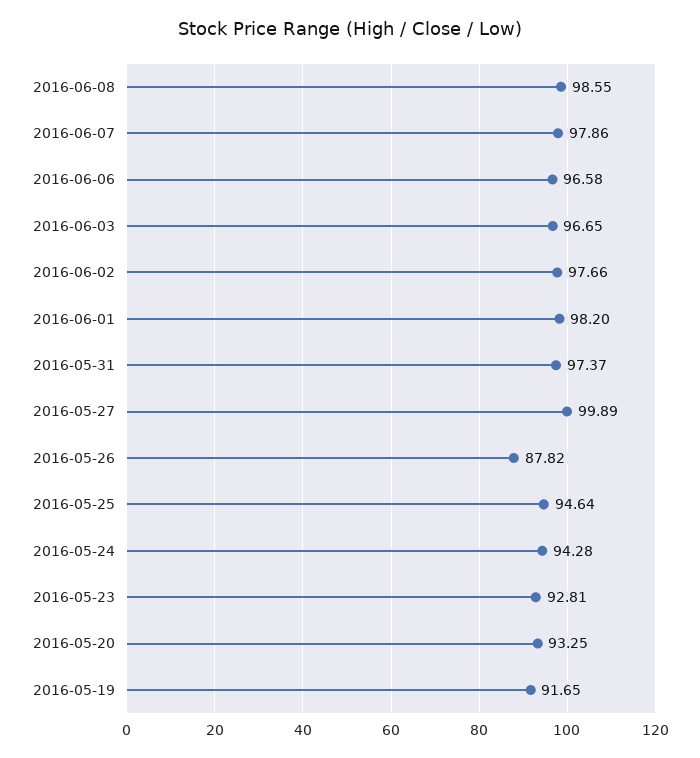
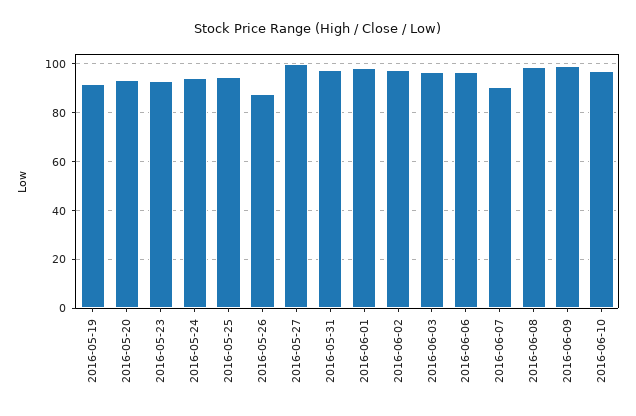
2016-06-07: 97.86 -> 90
2016-06-09: none -> 100
2016-06-10: none -> 97.5

